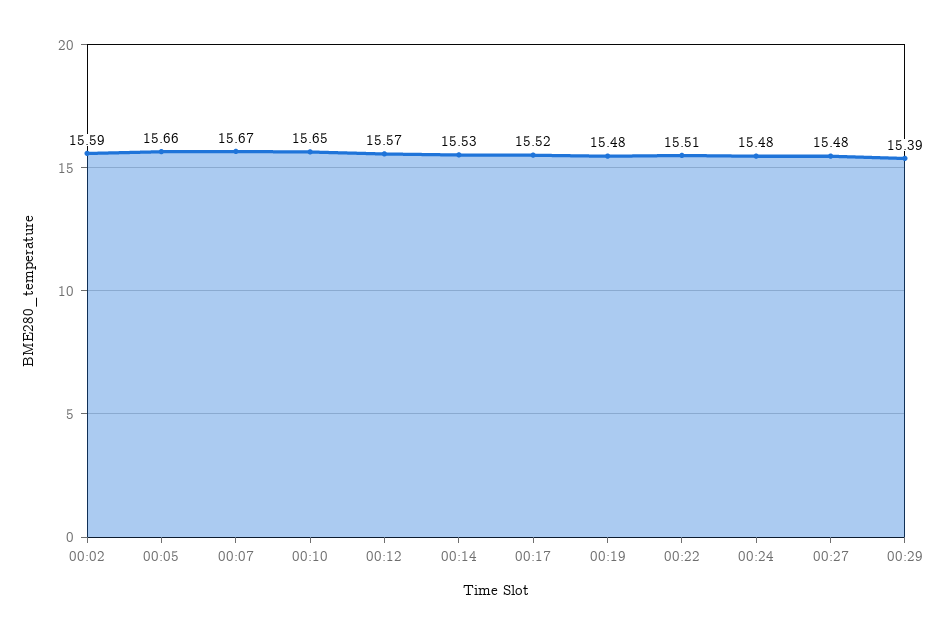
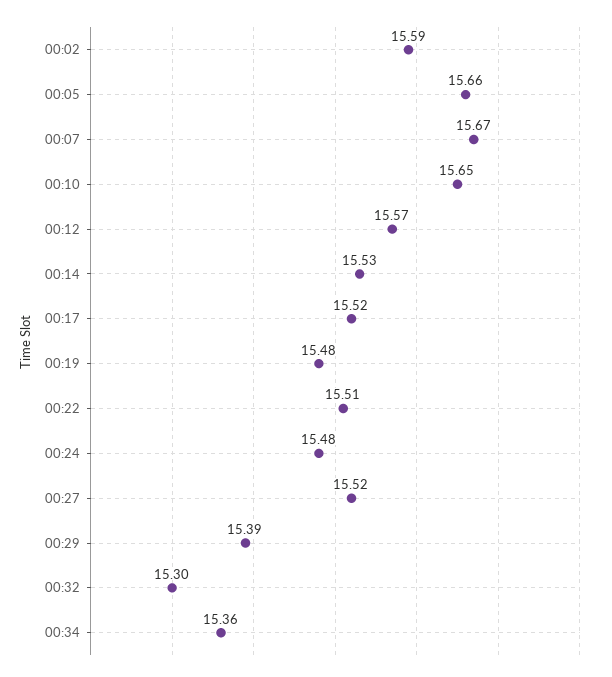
00:27: 15.48 -> 15.52
00:32: none -> 15.3
00:34: none -> 15.36

